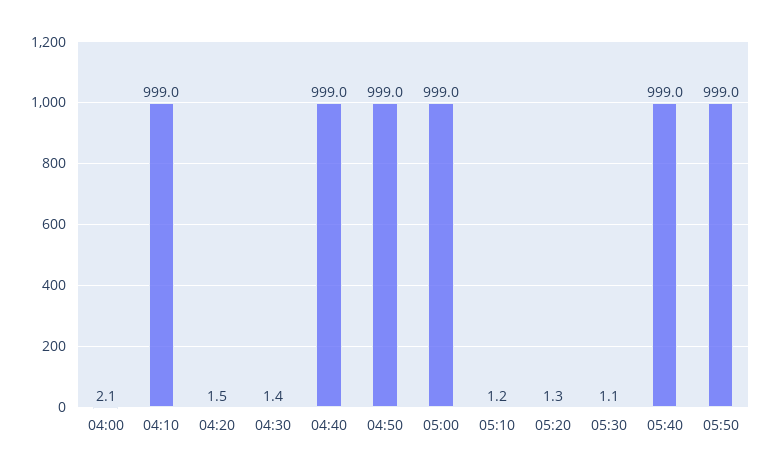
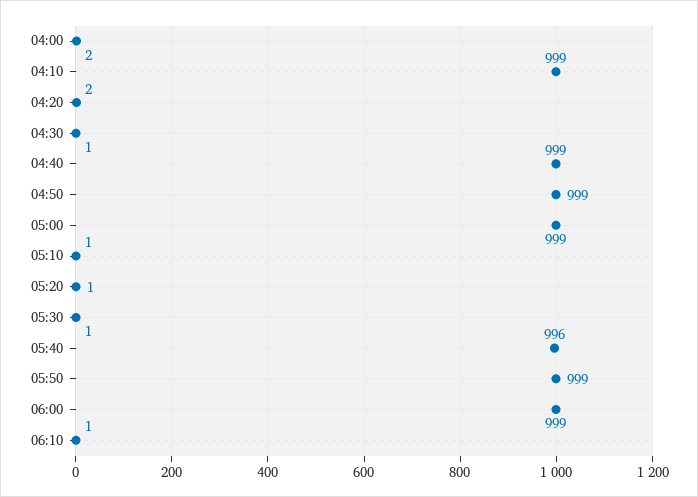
05:40: 999 -> 996
06:00: none -> 999
06:10: none -> 1

